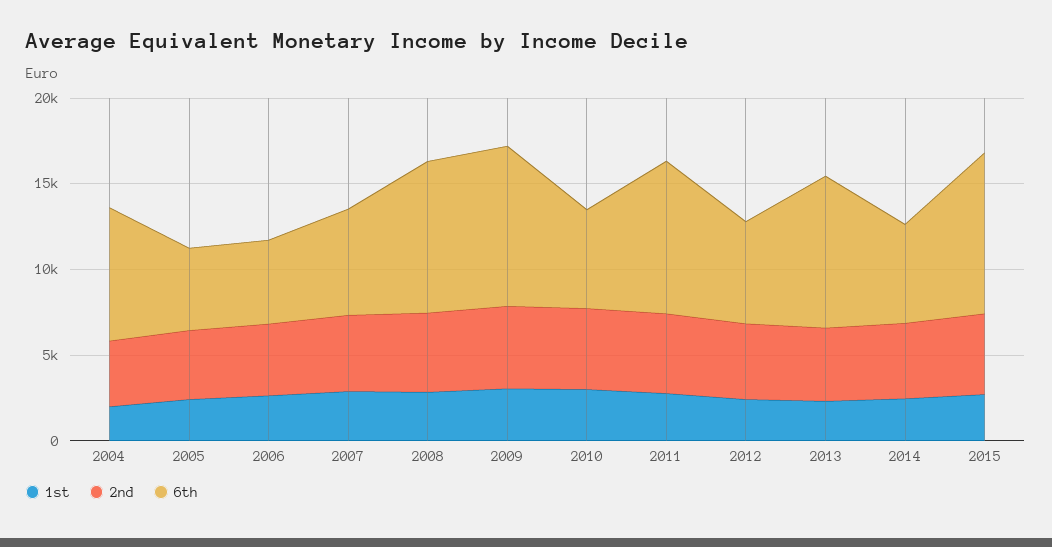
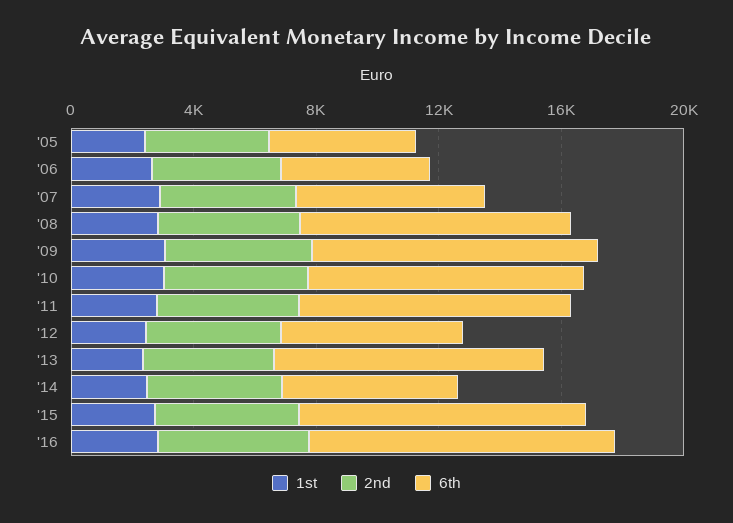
1st, 2004: 2000 -> none
2nd, 2004: 4000 -> none
6th, 2004: 8000 -> none
6th, 2010: 6000 -> 9000
1st, '16: none -> 3000
2nd, '16: none -> 5000
6th, '16: none -> 10000

